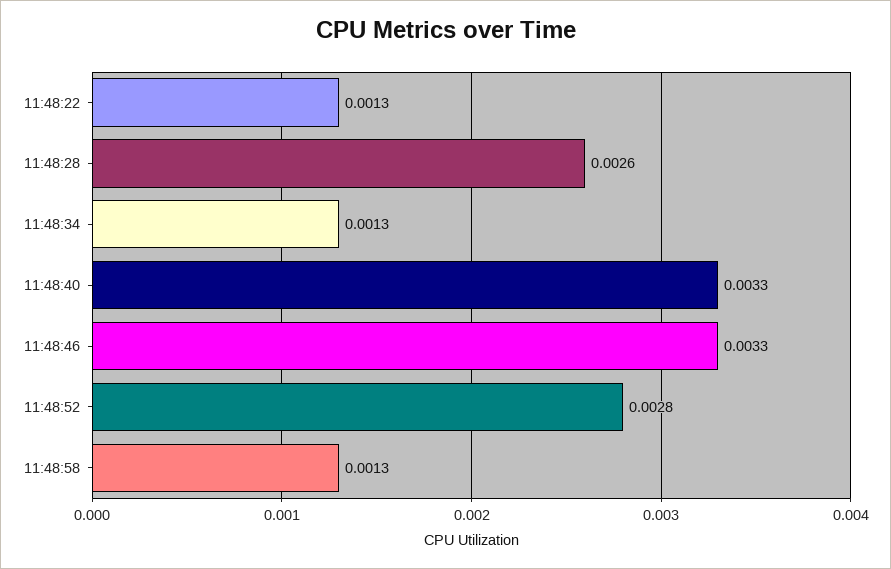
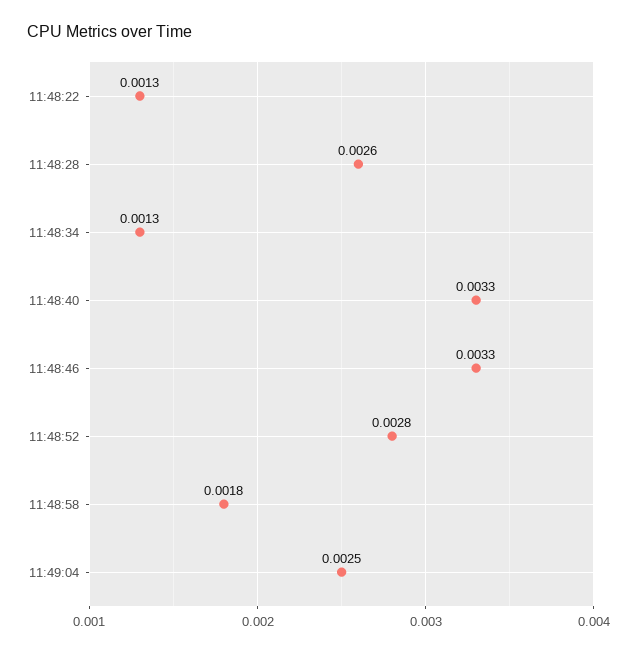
11:48:58: 0.0013 -> 0.0018
11:49:04: none -> 0.0025

